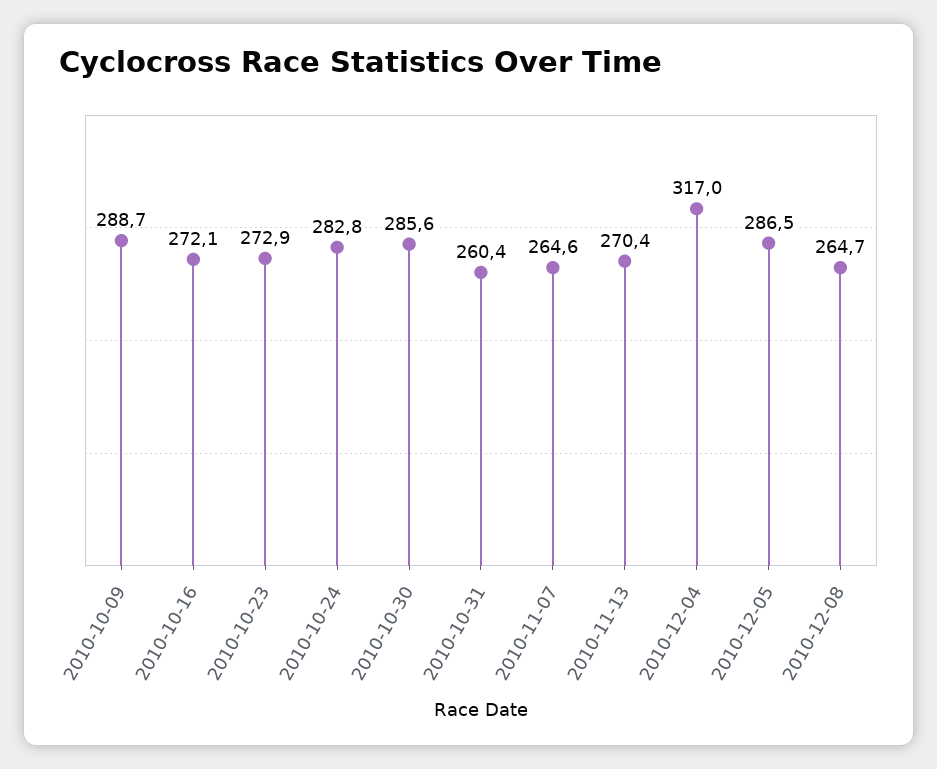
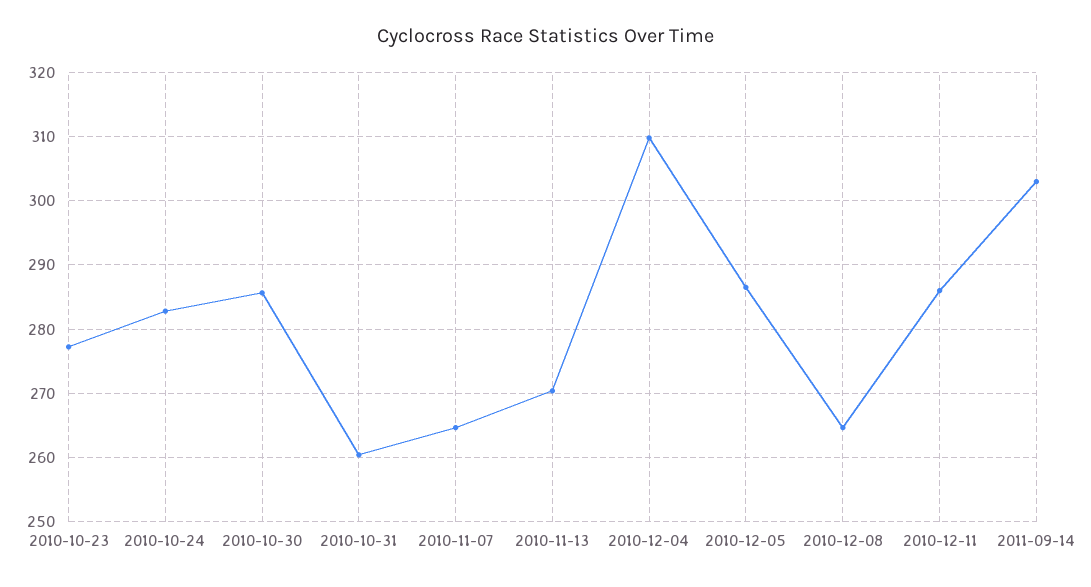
2010-10-09: 288.7 -> none
2010-10-16: 272.1 -> none
2010-10-23: 272.9 -> 277
2010-12-04: 317 -> 310
2010-12-11: none -> 286
2011-09-14: none -> 303

